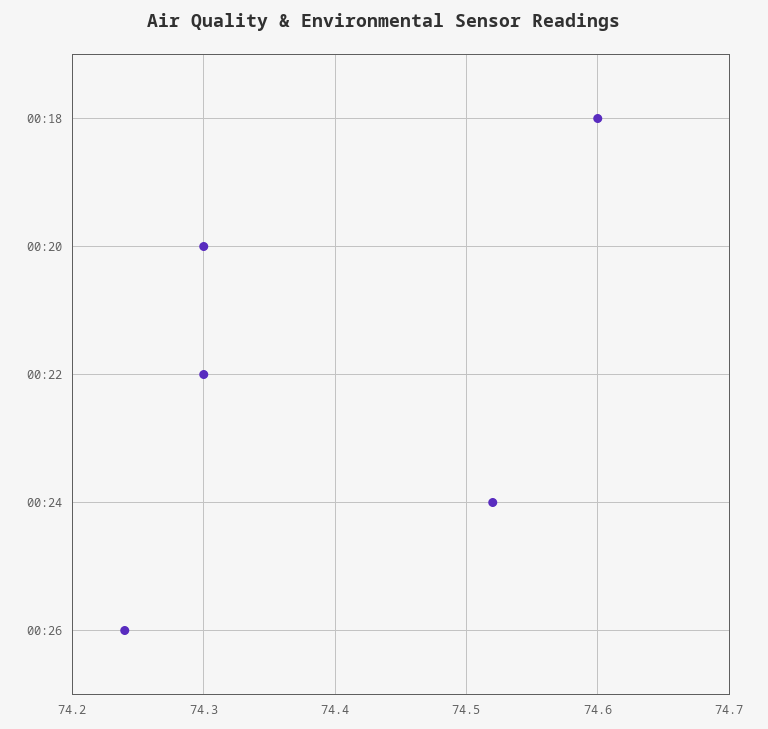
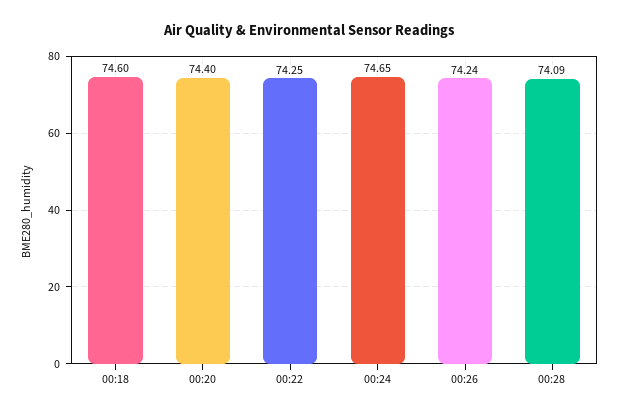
00:20: 74.3 -> 74.4
00:22: 74.3 -> 74.25
00:24: 74.52 -> 74.65
00:28: none -> 74.09

